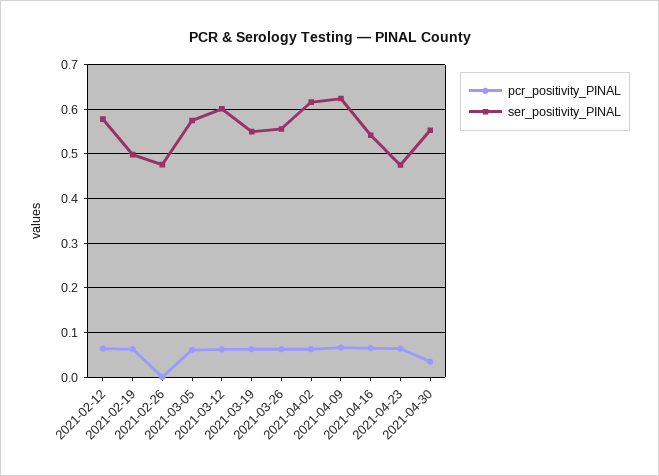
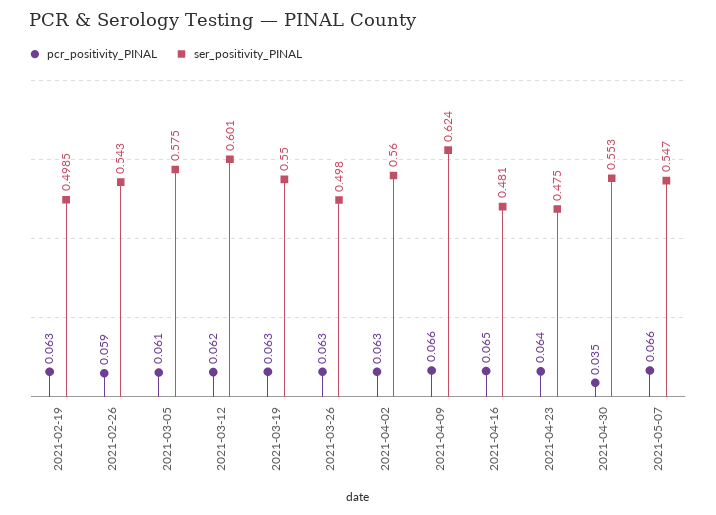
pcr_positivity_PINAL, 2021-02-12: 0.06 -> none
ser_positivity_PINAL, 2021-02-12: 0.58 -> none
pcr_positivity_PINAL, 2021-02-26: 0 -> 0.059
ser_positivity_PINAL, 2021-02-26: 0.48 -> 0.543
ser_positivity_PINAL, 2021-03-26: 0.56 -> 0.498
ser_positivity_PINAL, 2021-04-02: 0.62 -> 0.56
ser_positivity_PINAL, 2021-04-16: 0.54 -> 0.481
pcr_positivity_PINAL, 2021-05-07: none -> 0.066
ser_positivity_PINAL, 2021-05-07: none -> 0.547

